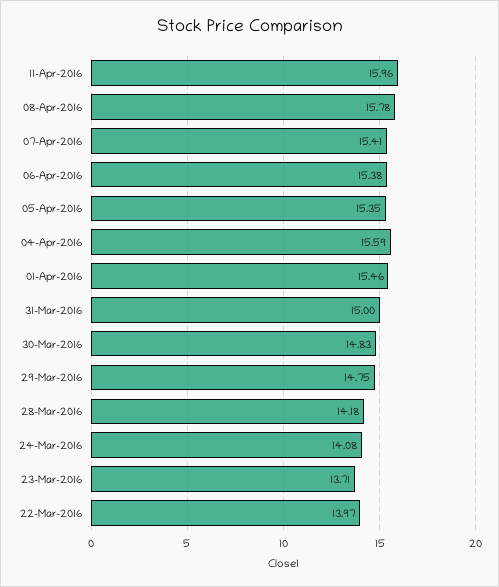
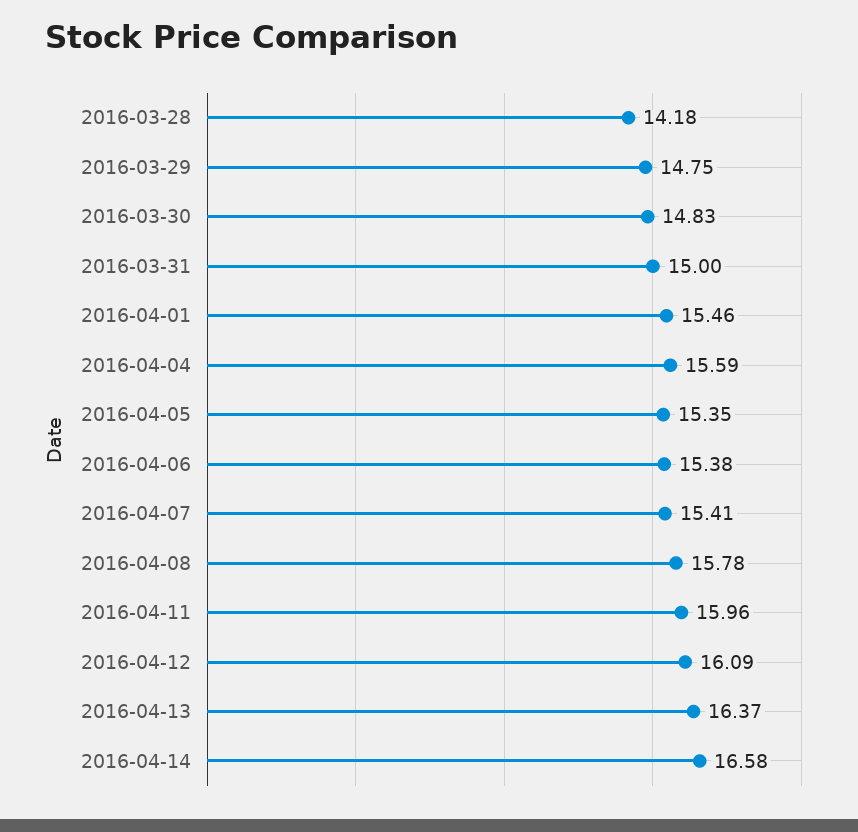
24-Mar-2016: 14.08 -> none
23-Mar-2016: 13.71 -> none
22-Mar-2016: 13.97 -> none
2016-04-12: none -> 16.09
2016-04-13: none -> 16.37
2016-04-14: none -> 16.58

